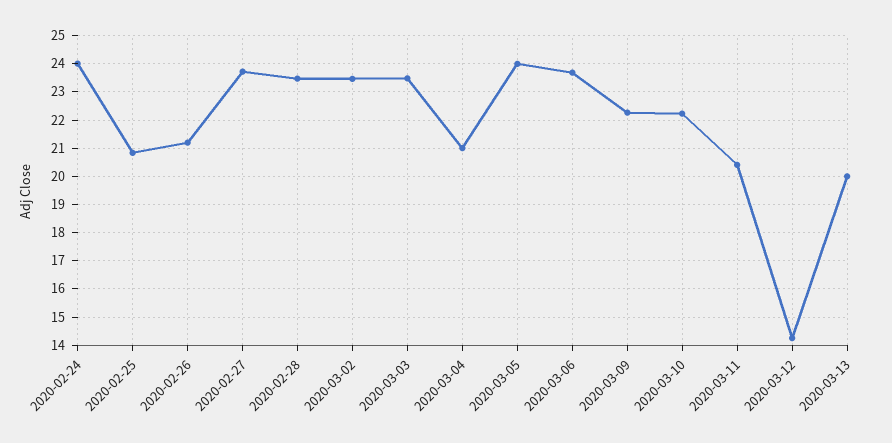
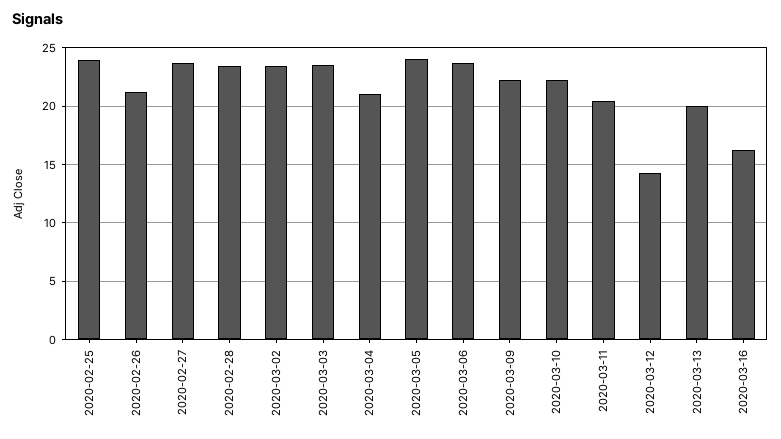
2020-02-24: 24 -> none
2020-02-25: 20.75 -> 24
2020-03-16: none -> 16

